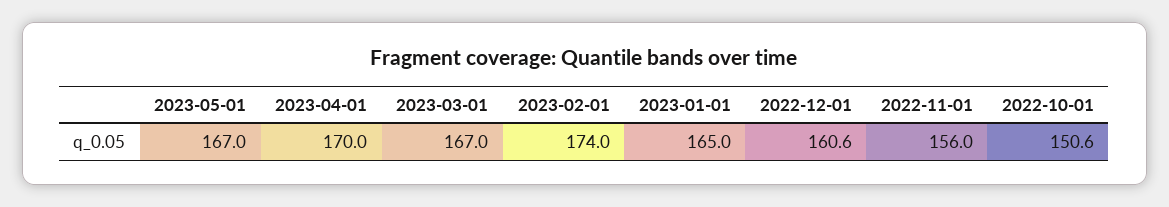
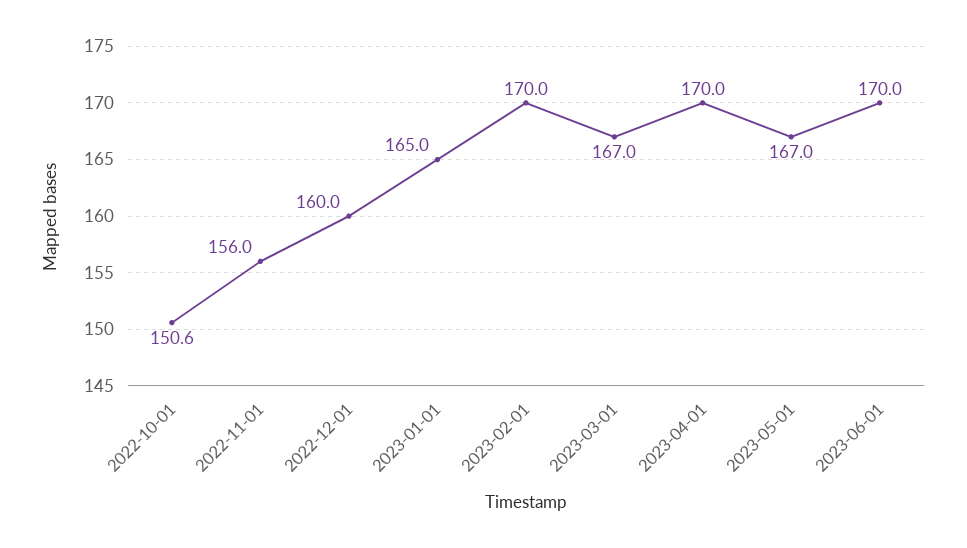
2023-02-01: 174 -> 170
2022-12-01: 160.6 -> 160
2023-06-01: none -> 170

